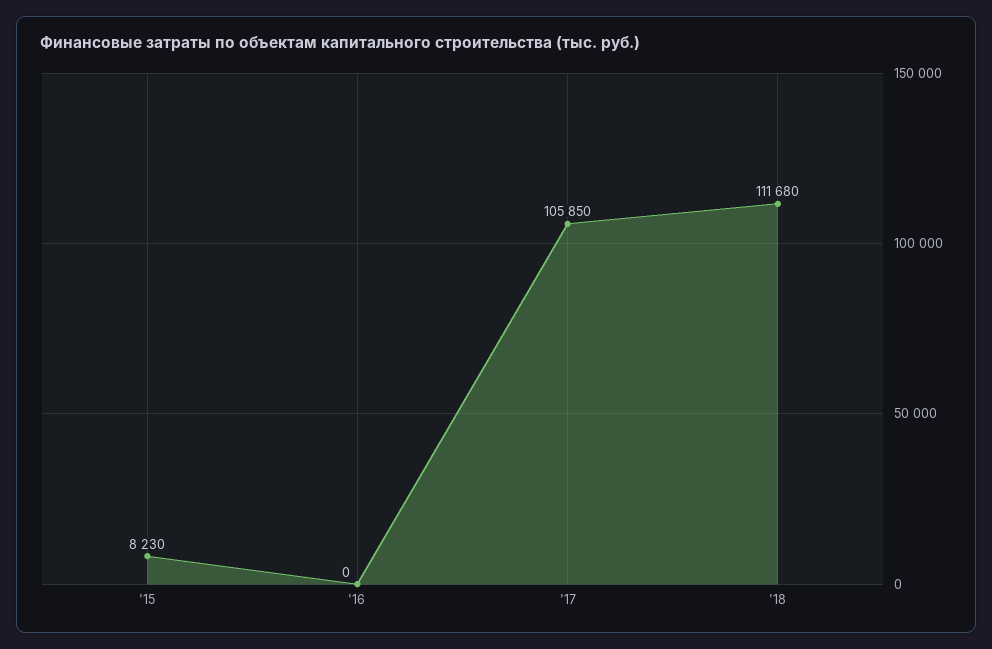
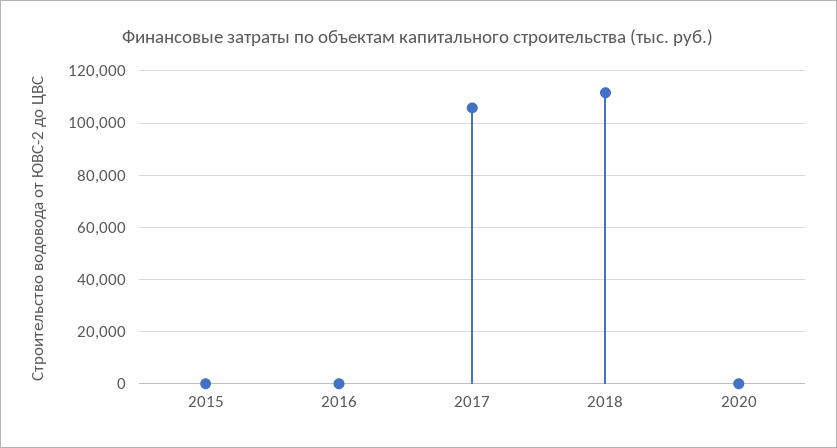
'15: 8230 -> 0
2020: none -> 0

